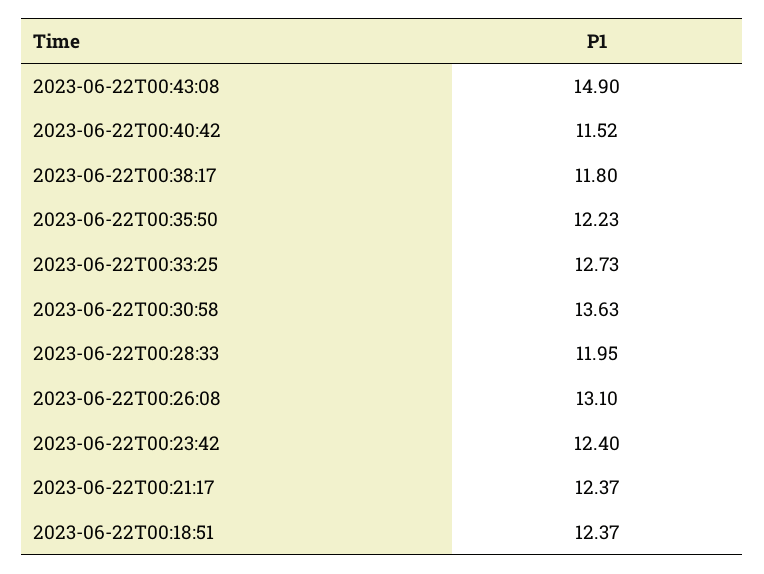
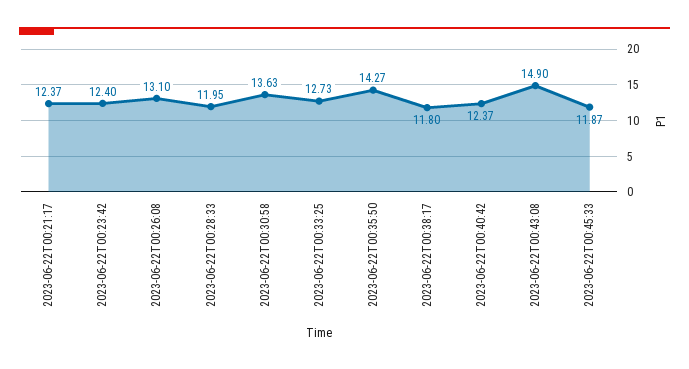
2023-06-22T00:40:42: 11.52 -> 12.37
2023-06-22T00:35:50: 12.23 -> 14.27
2023-06-22T00:18:51: 12.37 -> none
2023-06-22T00:45:33: none -> 11.87

